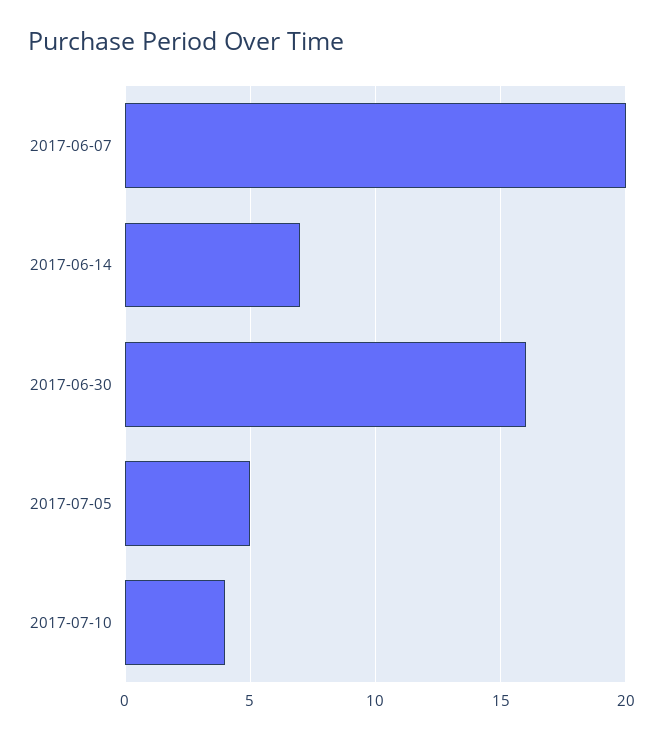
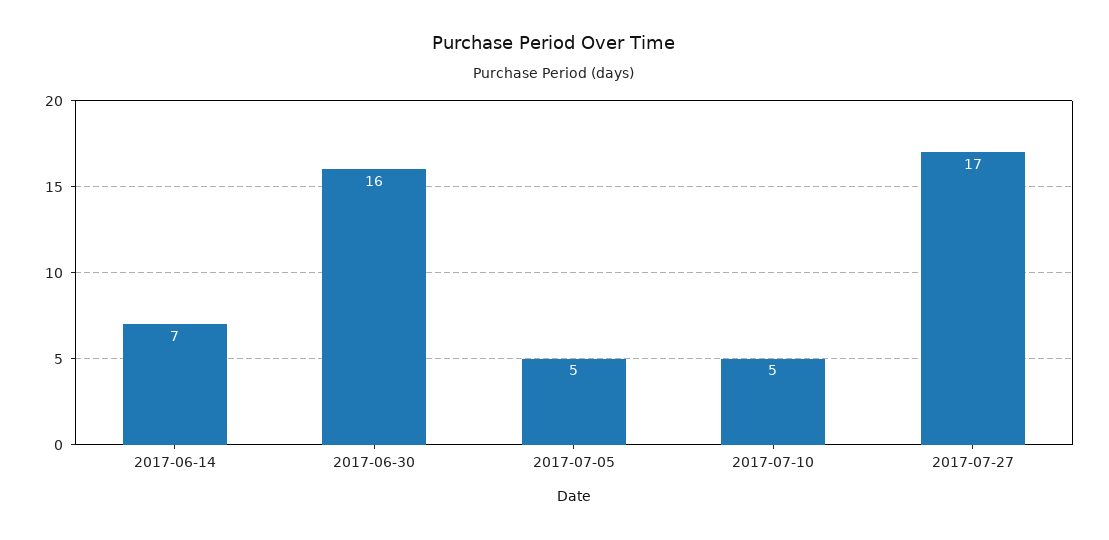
2017-06-07: 20 -> none
2017-07-10: 4 -> 5
2017-07-27: none -> 17

